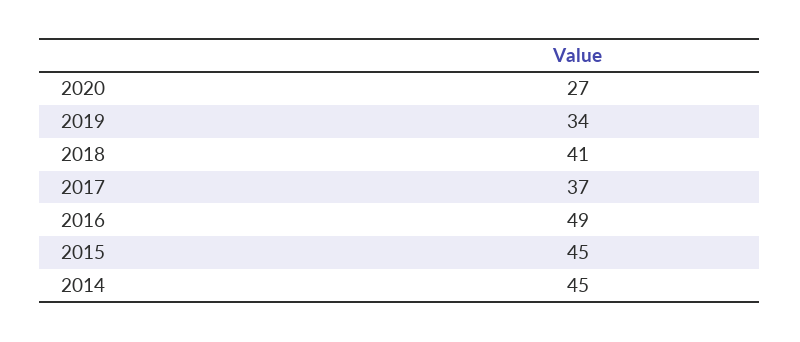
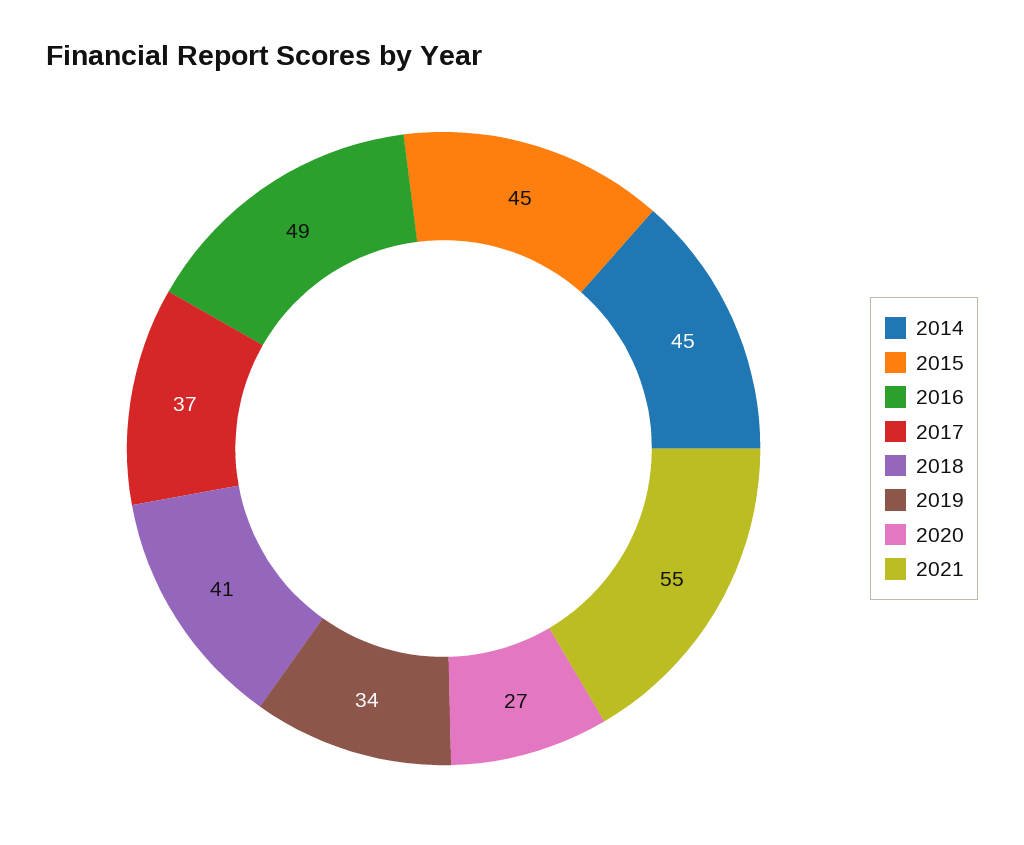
2021: none -> 55

